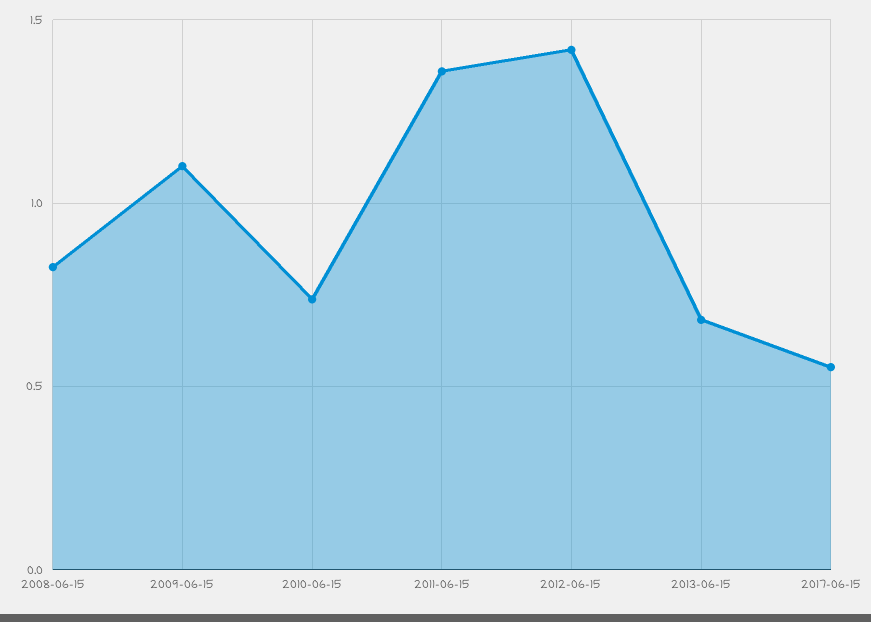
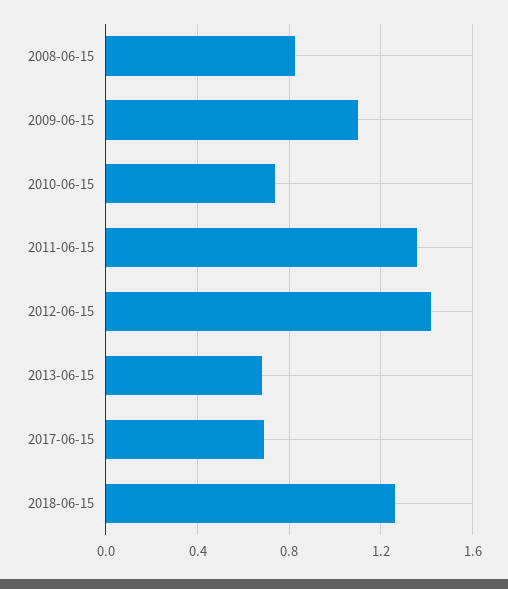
2017-06-15: 0.55 -> 0.7
2018-06-15: none -> 1.25

